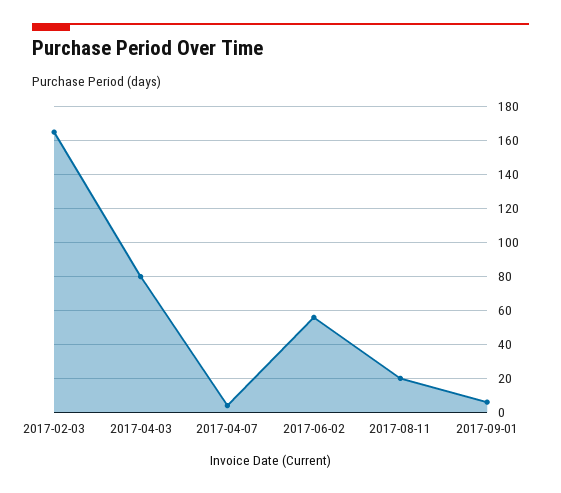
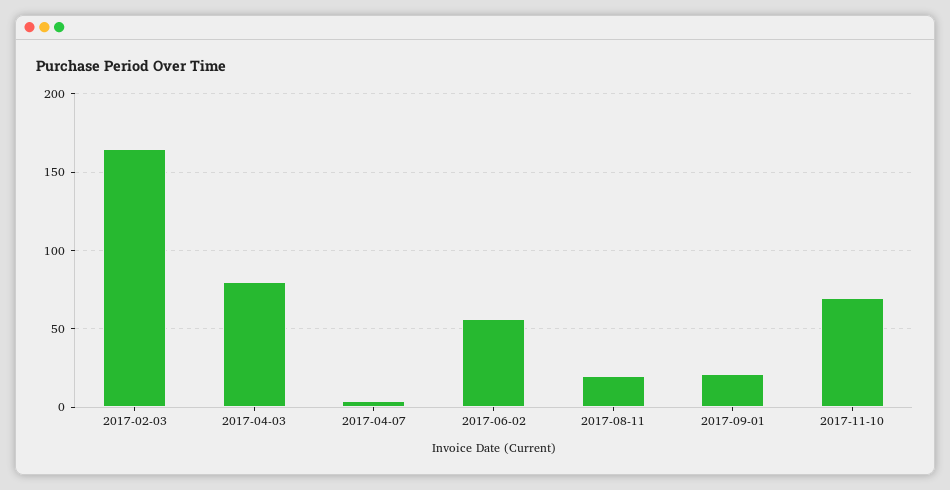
2017-09-01: 5 -> 20
2017-11-10: none -> 70

